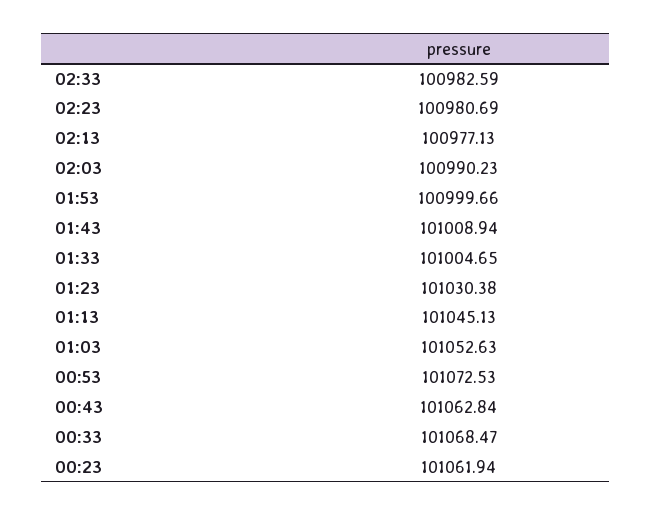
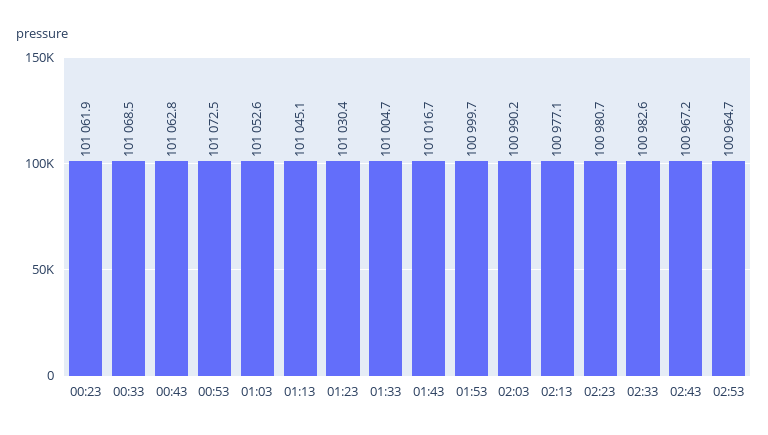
01:43: 101008.94 -> 101016.7
02:43: none -> 100967.2
02:53: none -> 100964.7

